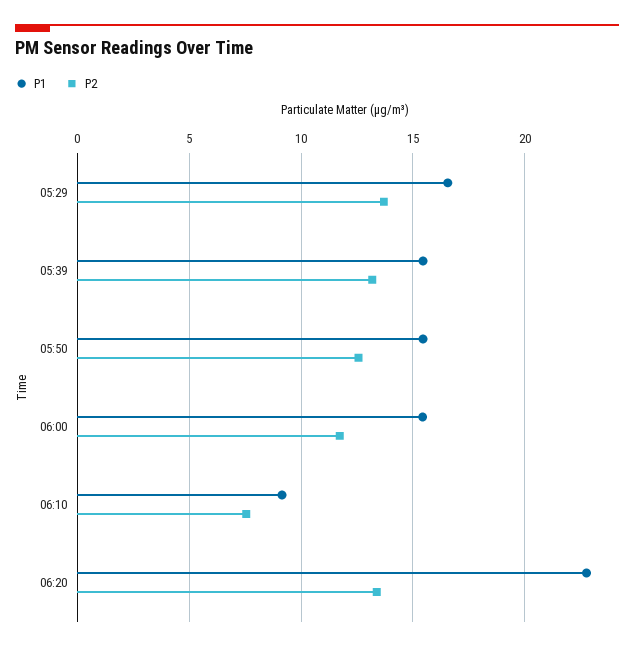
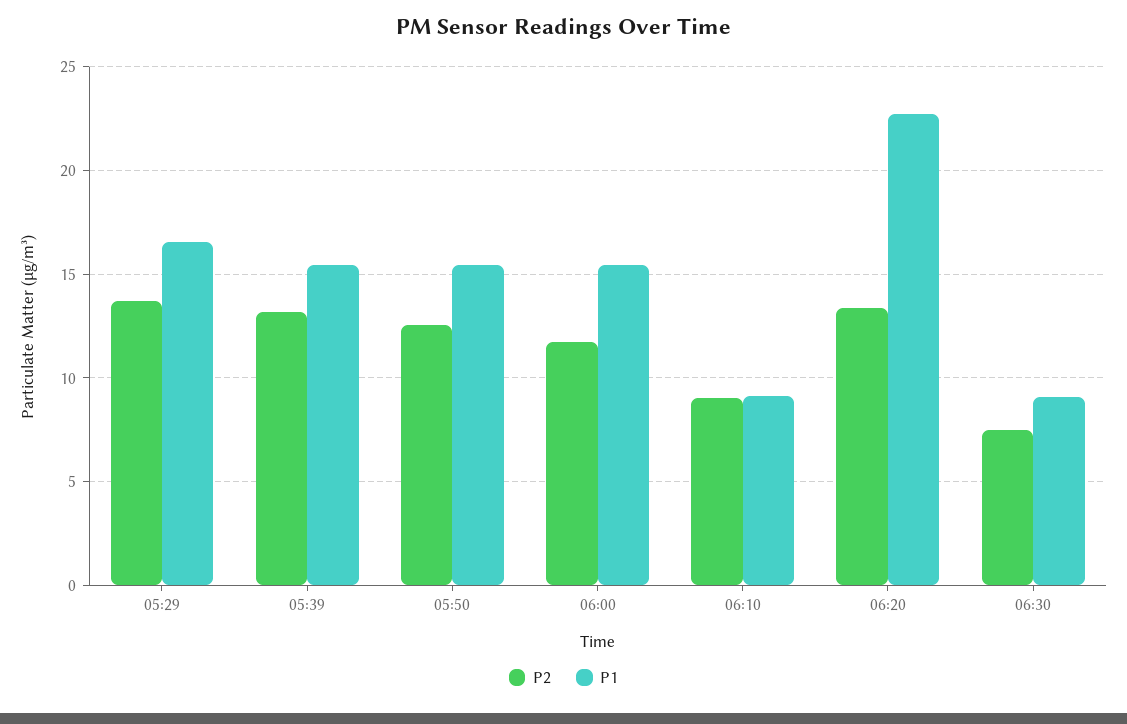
P2, 06:10: 7.5 -> 9
P2, 06:30: none -> 7.5
P1, 06:30: none -> 9

